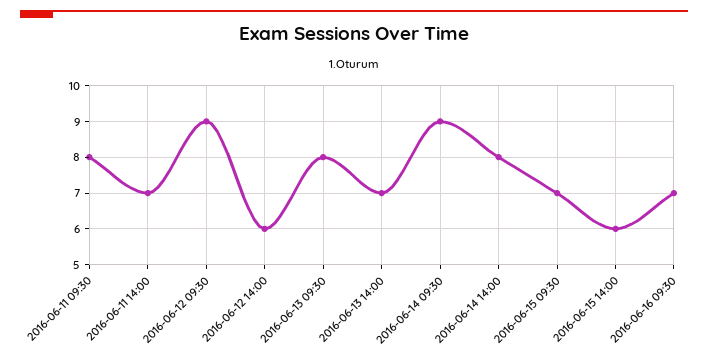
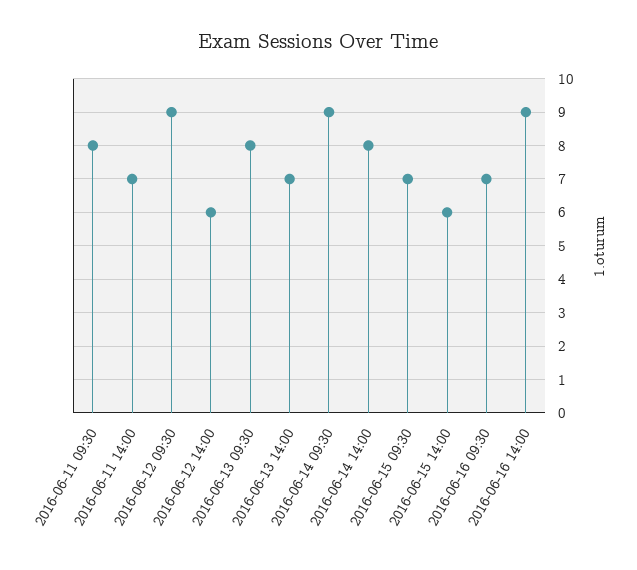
2016-06-16 14:00: none -> 9

